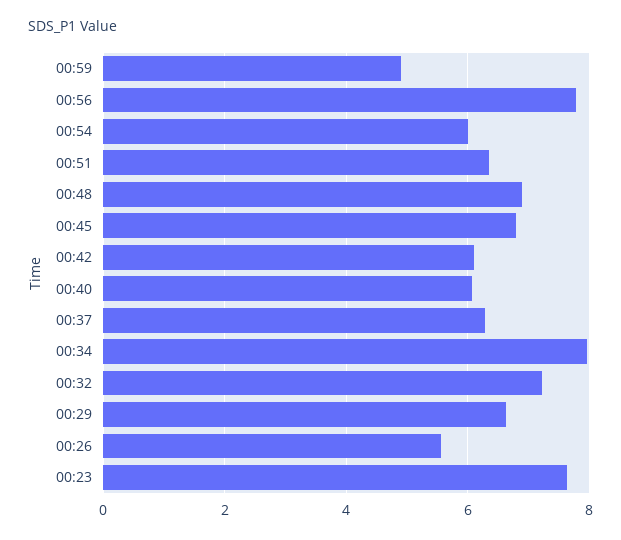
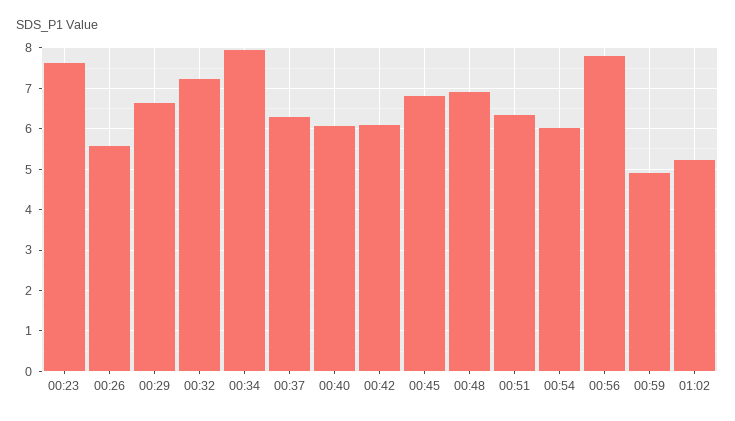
01:02: none -> 5.2

